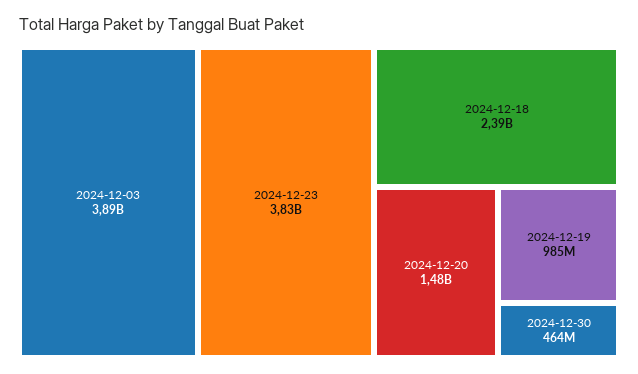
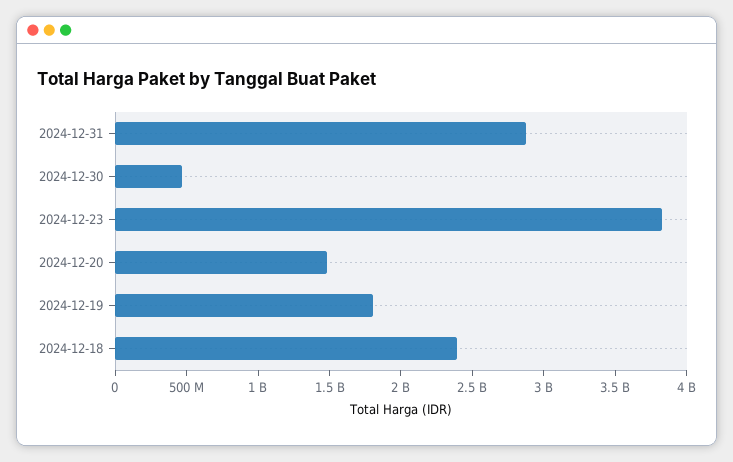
2024-12-03: 3890000000 -> none
2024-12-19: 985000000 -> 1800000000
2024-12-31: none -> 2900000000

